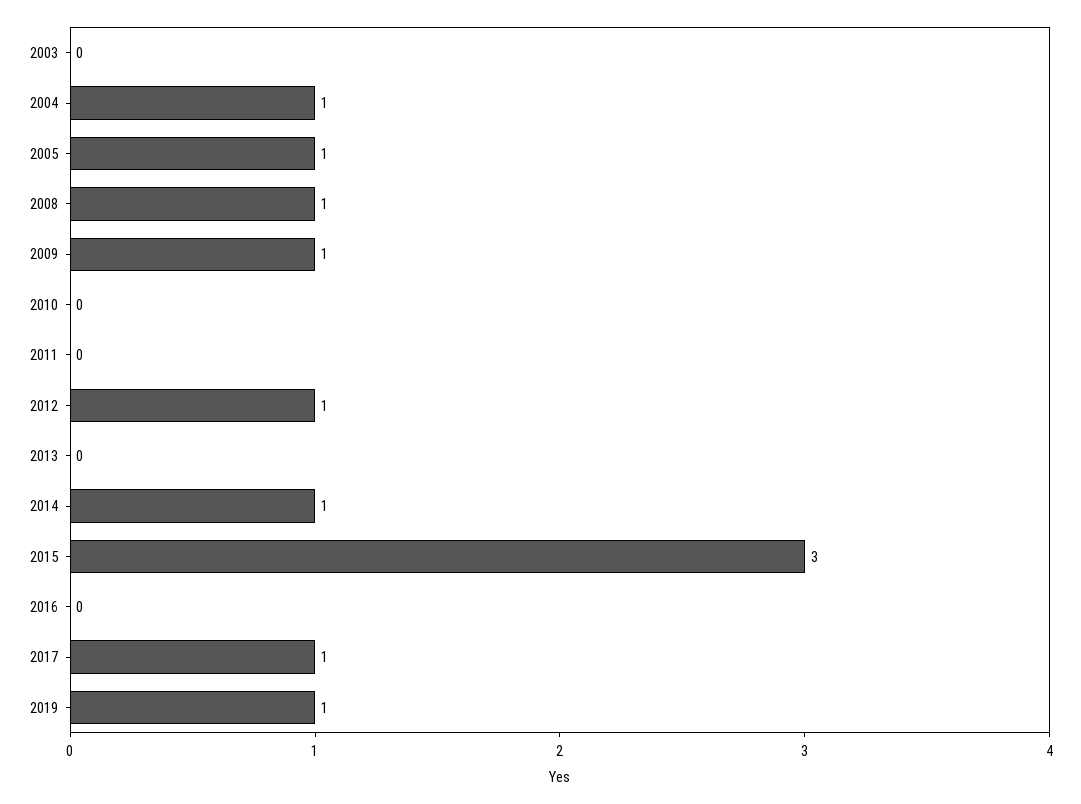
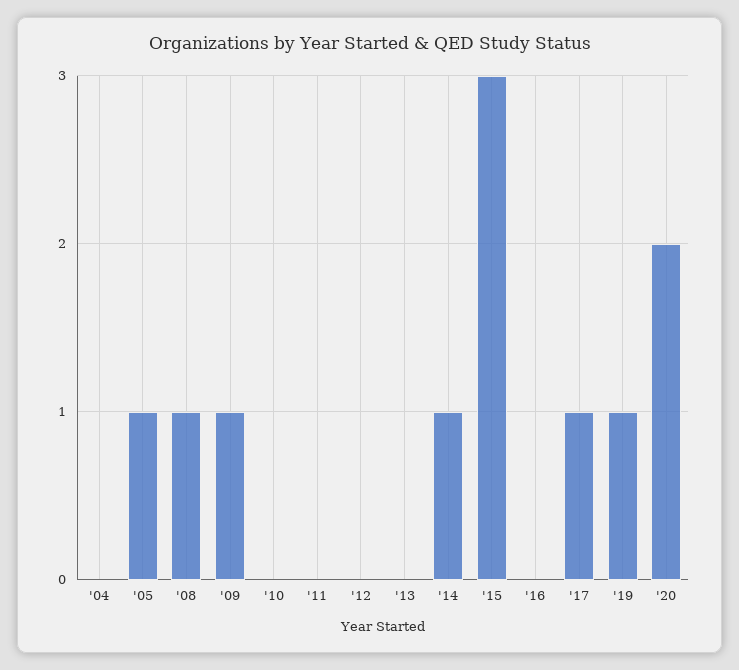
2003: 0 -> none
2004: 1 -> 0
2012: 1 -> 0
'20: none -> 2

